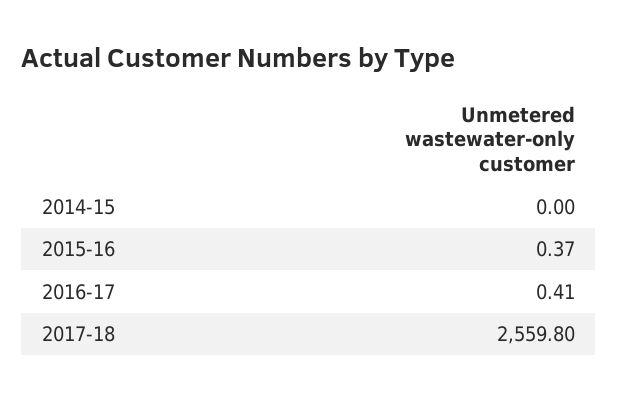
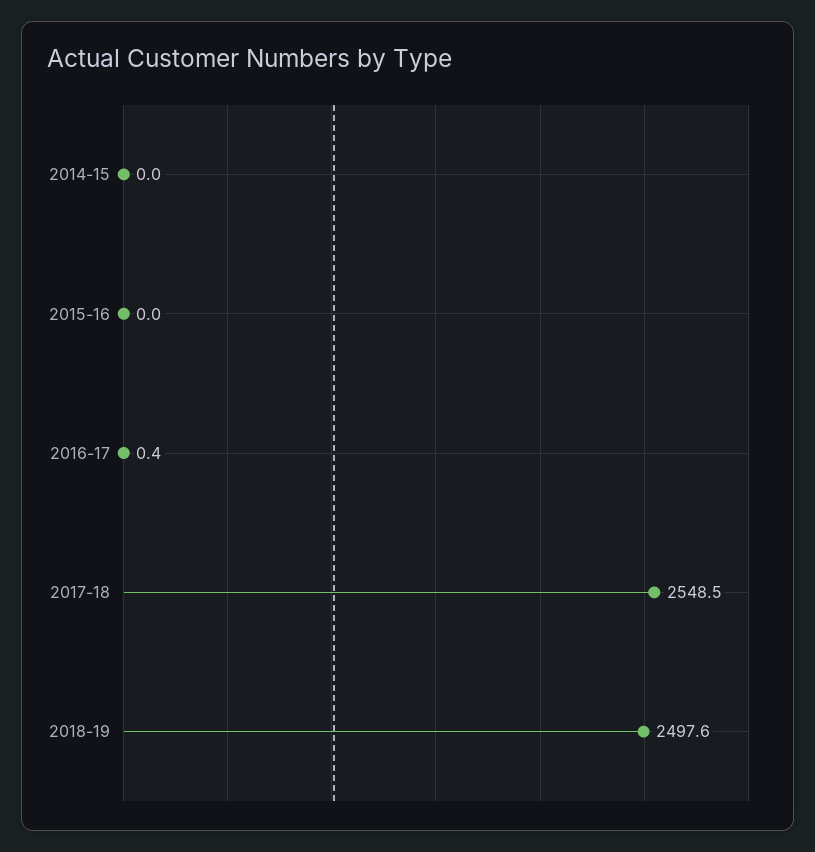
2015-16: 0.37 -> 0
2017-18: 2559.8 -> 2548.5
2018-19: none -> 2497.6

